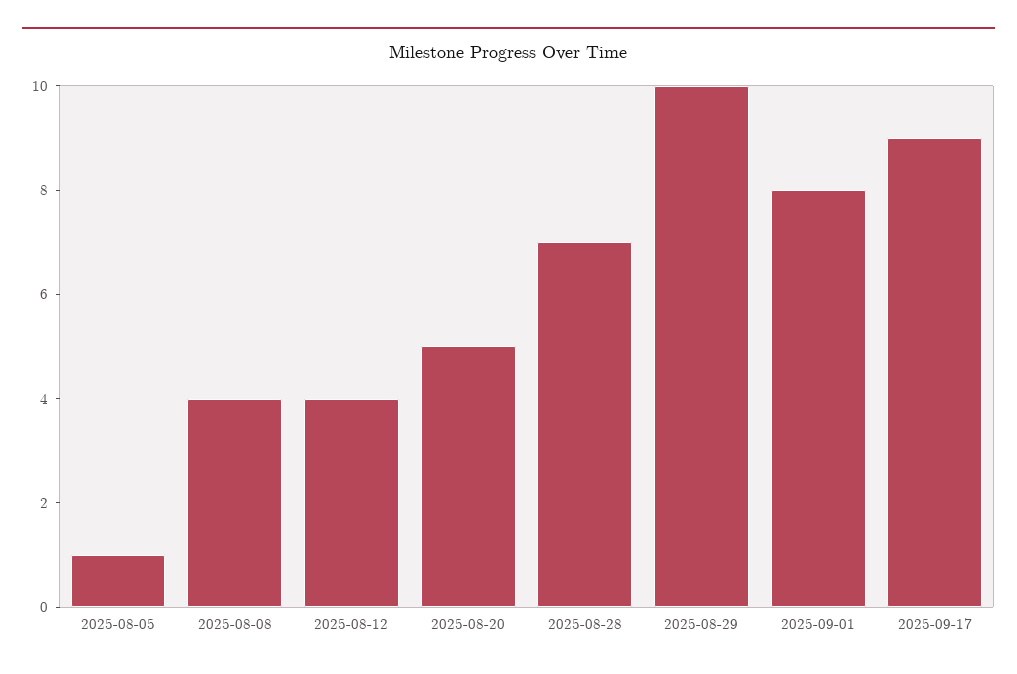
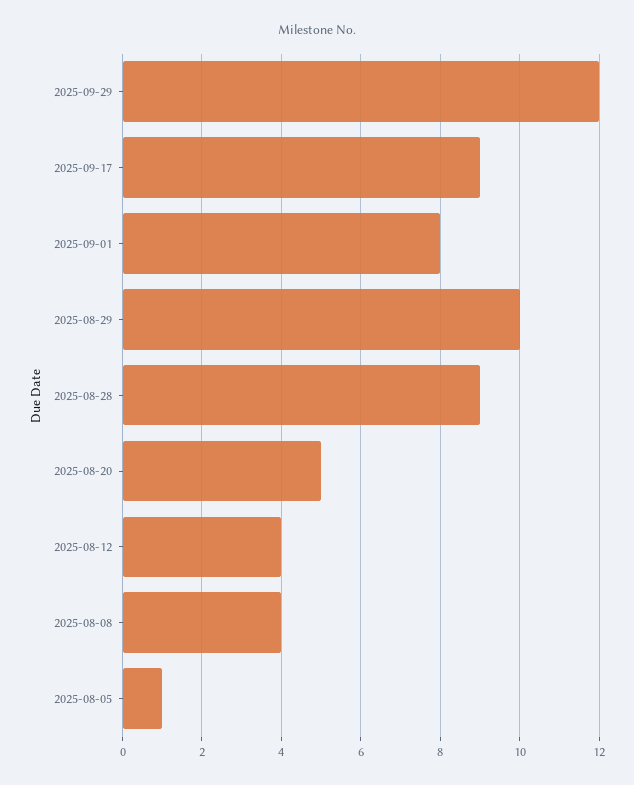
2025-08-28: 7 -> 9
2025-09-29: none -> 12

